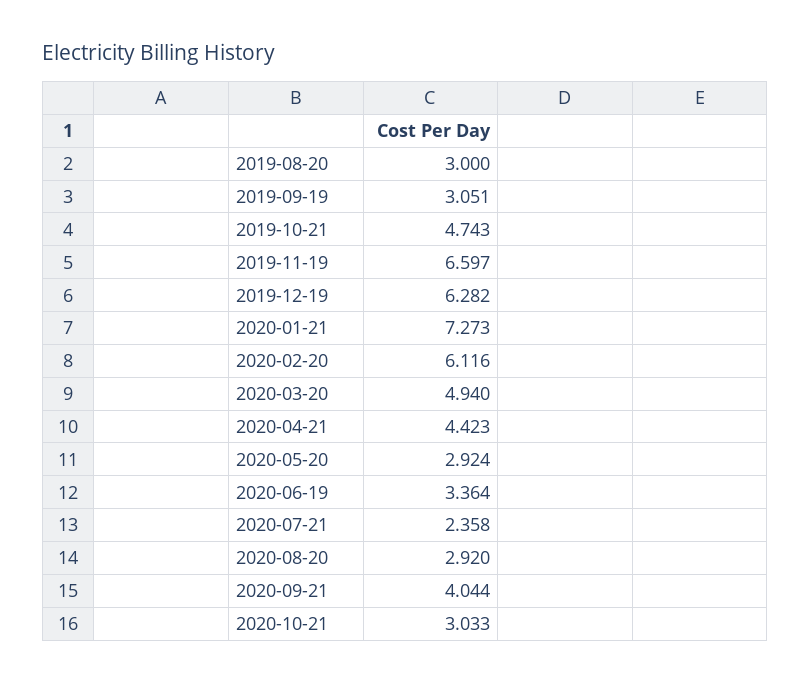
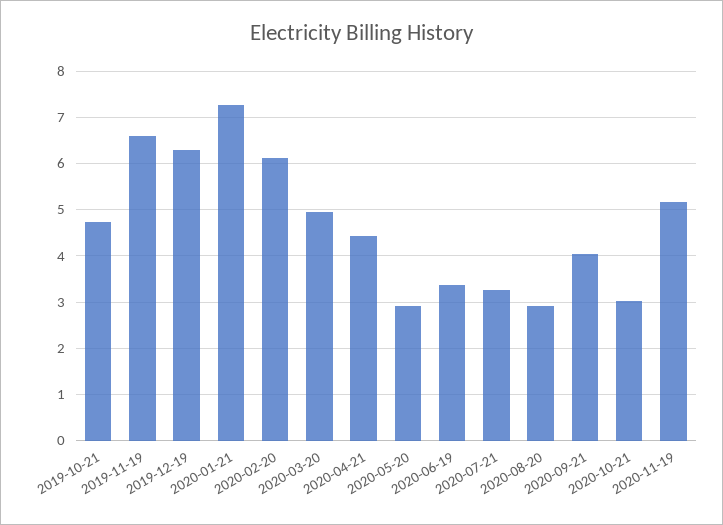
2019-08-20: 3 -> none
2019-09-19: 3.051 -> none
2020-07-21: 2.358 -> 3.2
2020-11-19: none -> 5.2

